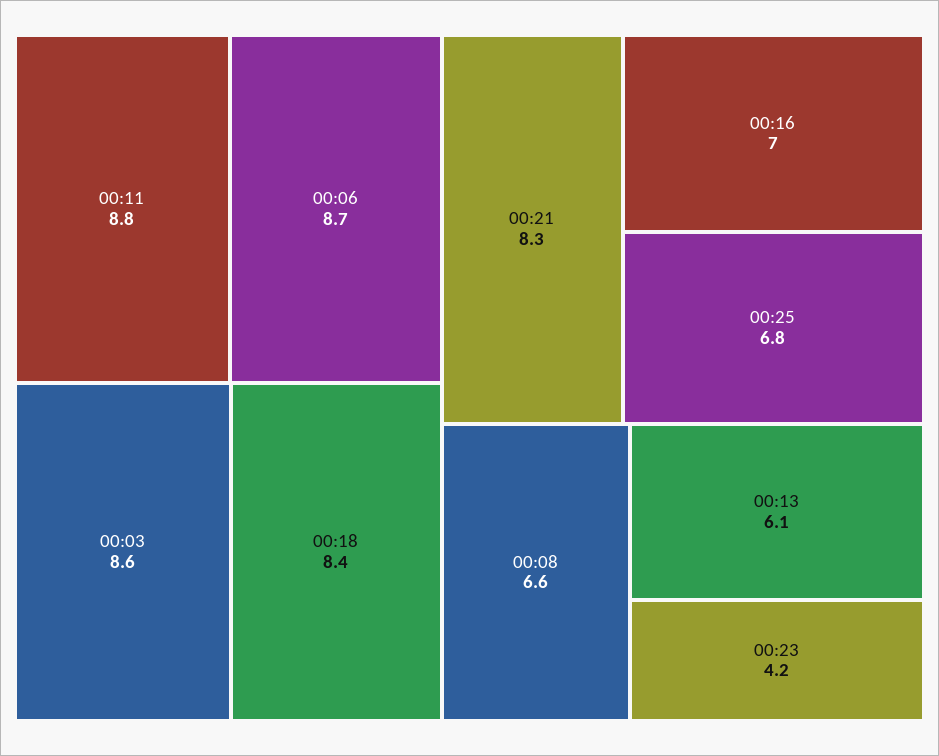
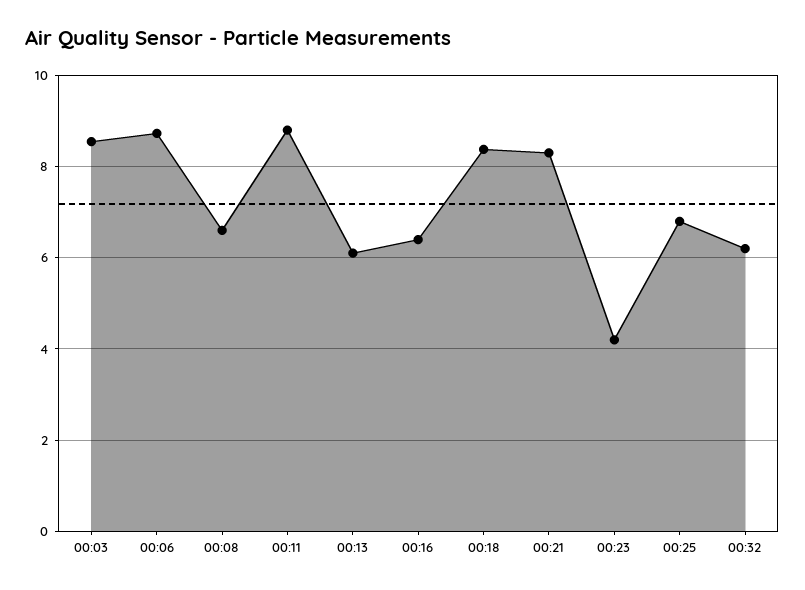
00:16: 7 -> 6.4
00:32: none -> 6.2

